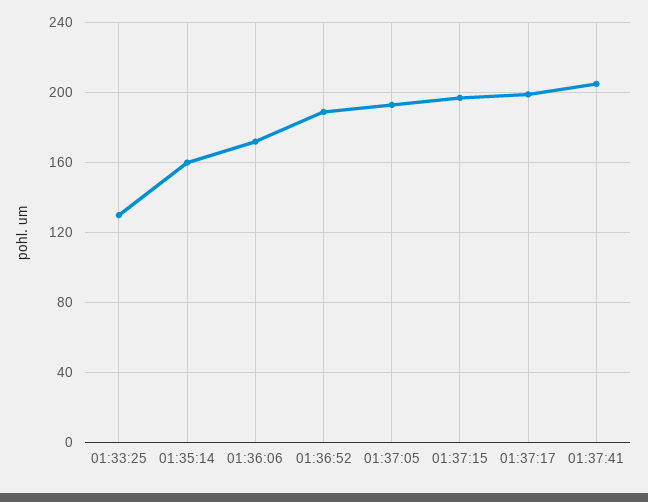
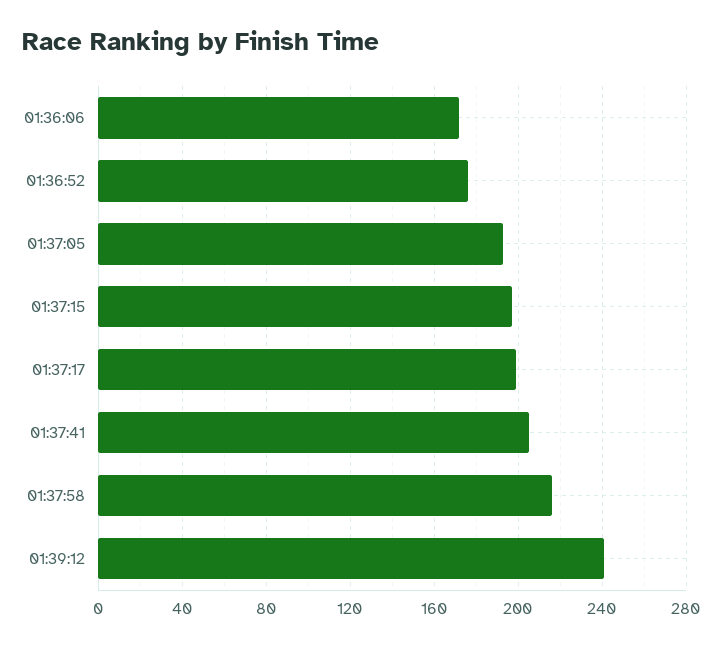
01:33:25: 130 -> none
01:35:14: 160 -> none
01:36:52: 190 -> 175
01:37:58: none -> 215
01:39:12: none -> 240

